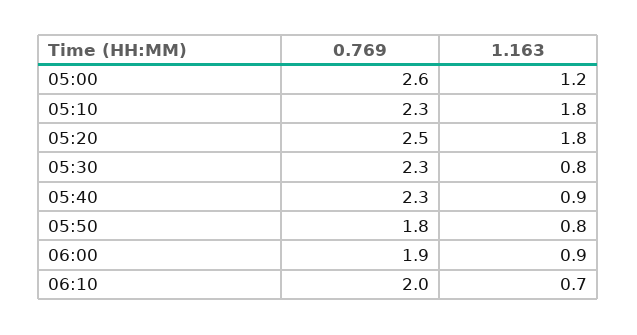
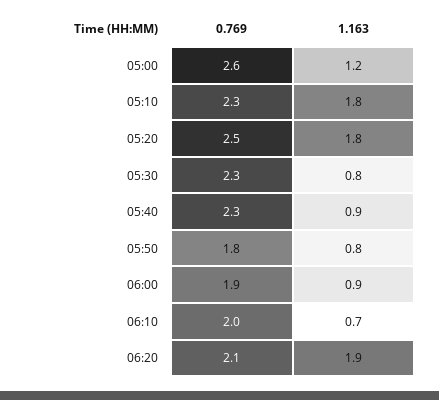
0.769, 06:20: none -> 2.1
1.163, 06:20: none -> 1.9

